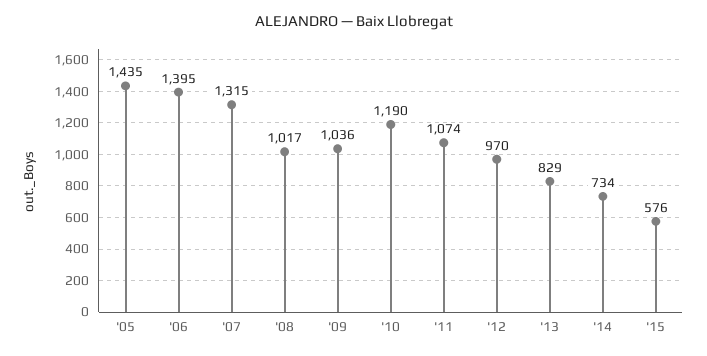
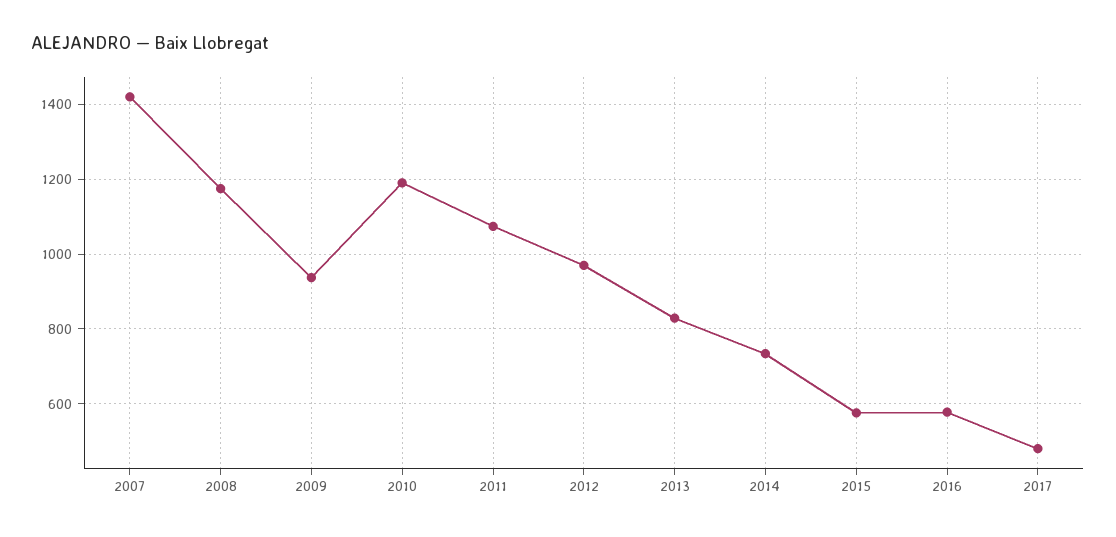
'05: 1435 -> none
'06: 1395 -> none
'07: 1315 -> 1420
'08: 1017 -> 1180
'09: 1036 -> 940
2016: none -> 580
2017: none -> 480

